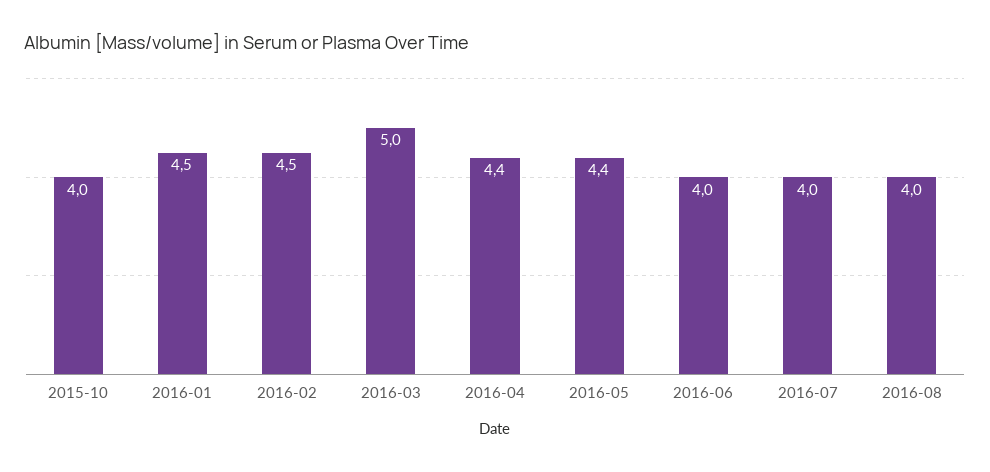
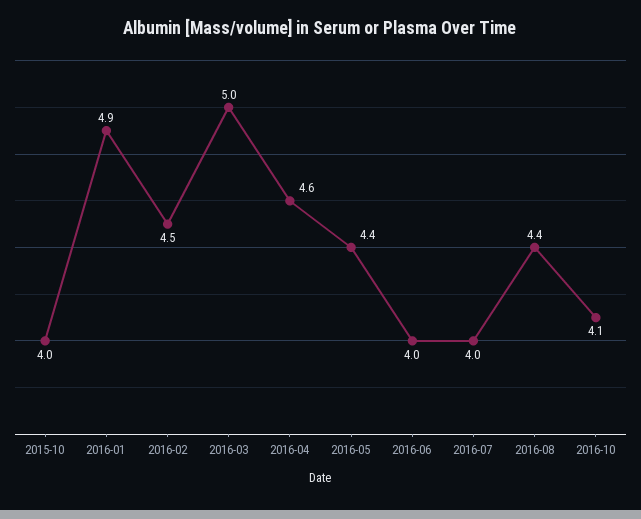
2016-01: 4.5 -> 4.9
2016-04: 4.4 -> 4.6
2016-08: 4 -> 4.4
2016-10: none -> 4.1

